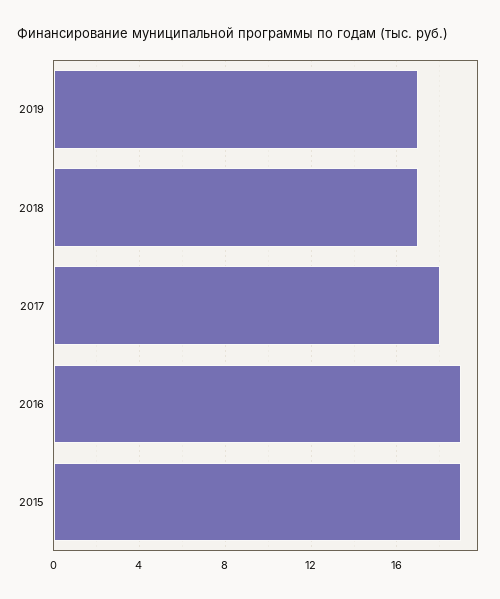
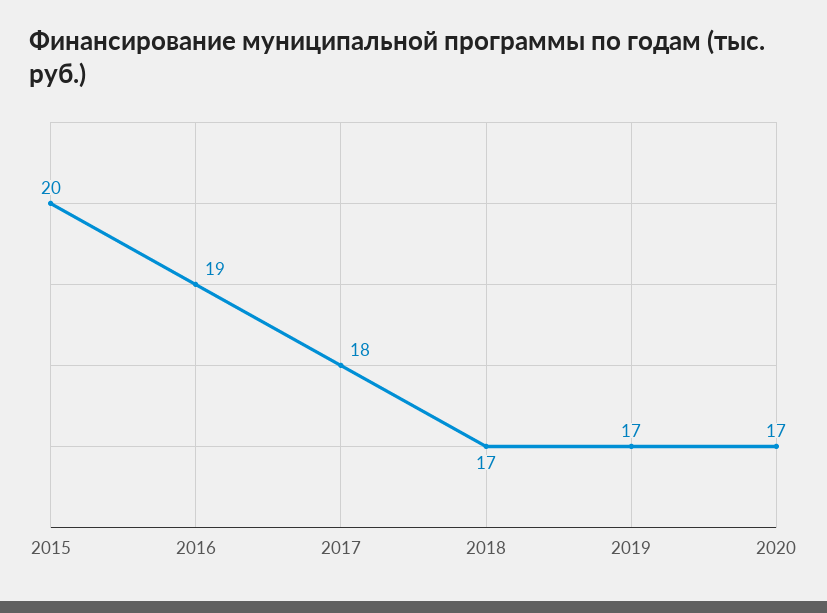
2015: 19 -> 20
2020: none -> 17

